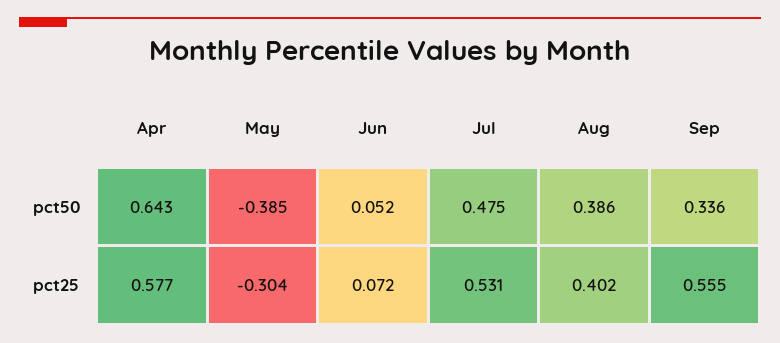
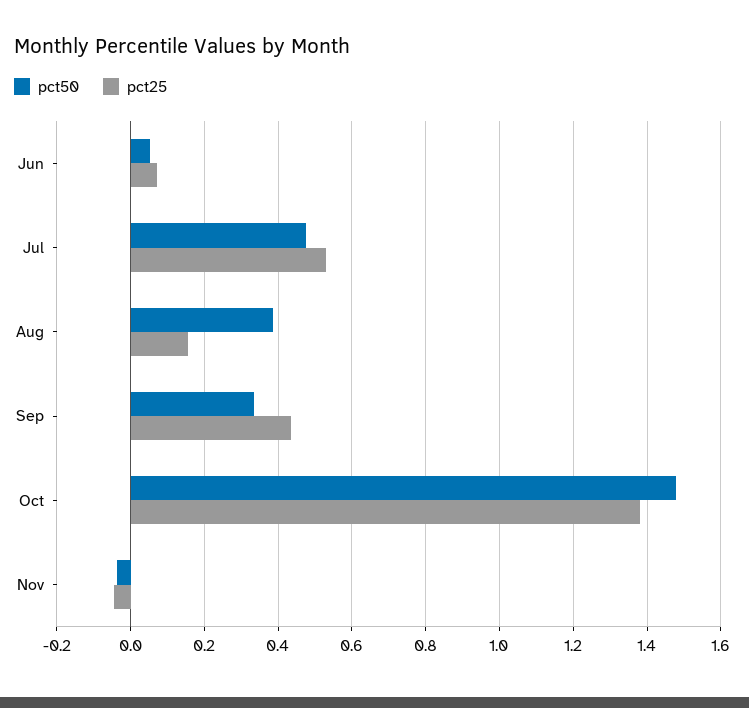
pct50, Apr: 0.643 -> none
pct50, May: -0.385 -> none
pct25, Apr: 0.577 -> none
pct25, May: -0.304 -> none
pct25, Aug: 0.402 -> 0.16
pct25, Sep: 0.555 -> 0.44
pct50, Oct: none -> 1.48
pct25, Oct: none -> 1.38
pct50, Nov: none -> -0.04
pct25, Nov: none -> -0.04

